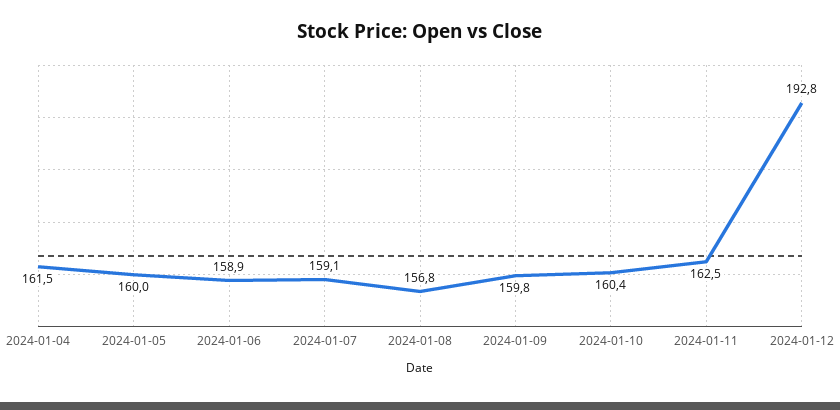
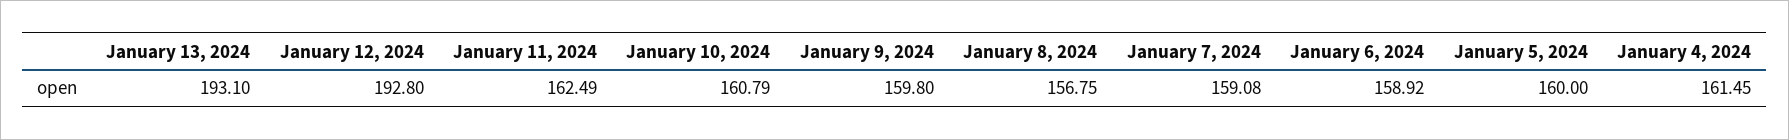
2024-01-10: 160.4 -> 160.79
January 13, 2024: none -> 193.1

